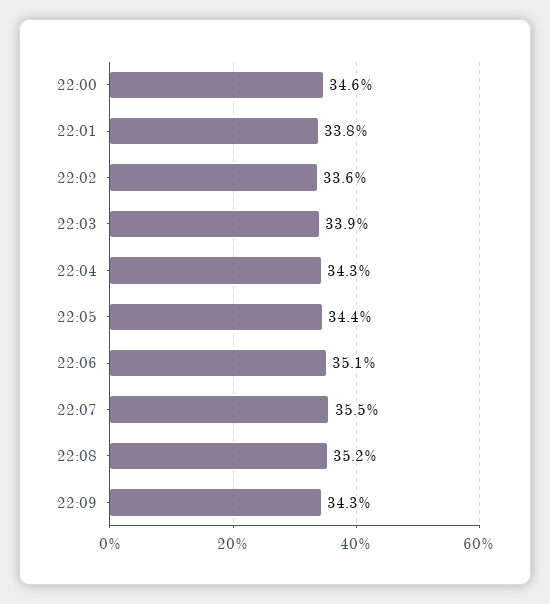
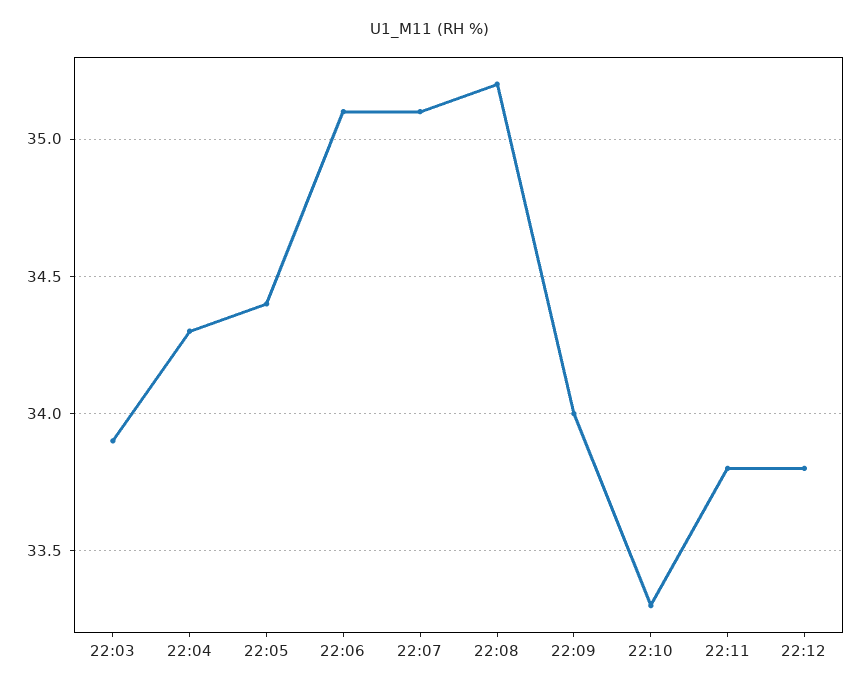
22:00: 34.6 -> none
22:01: 33.8 -> none
22:02: 33.6 -> none
22:07: 35.5 -> 35.1
22:09: 34.3 -> 34
22:10: none -> 33.3
22:11: none -> 33.8
22:12: none -> 33.8

